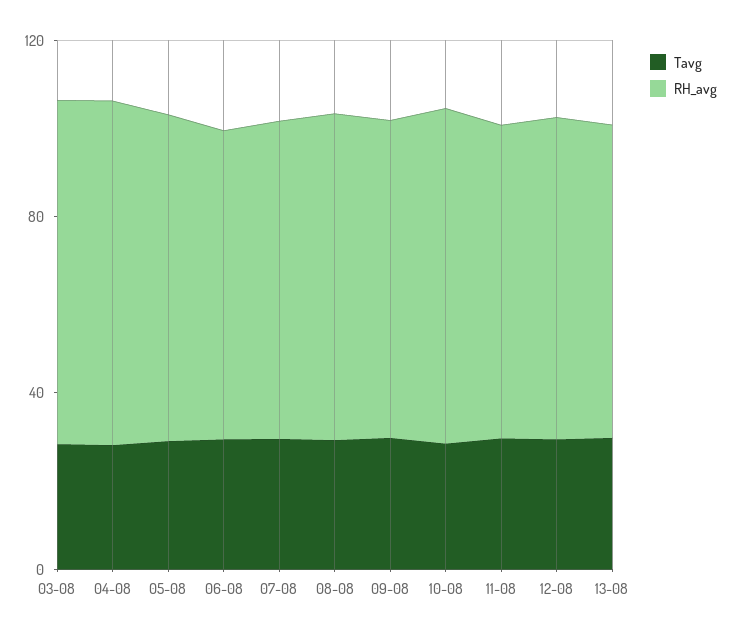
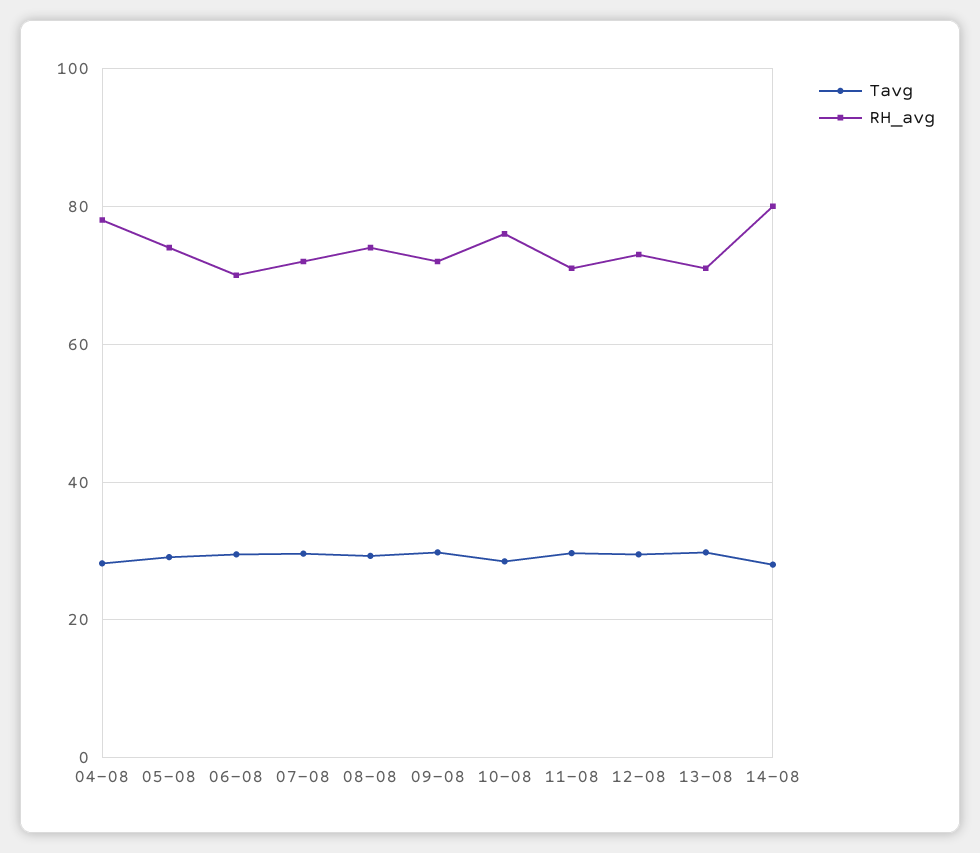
Tavg, 03-08: 30 -> none
RH_avg, 03-08: 80 -> none
Tavg, 14-08: none -> 28
RH_avg, 14-08: none -> 80

